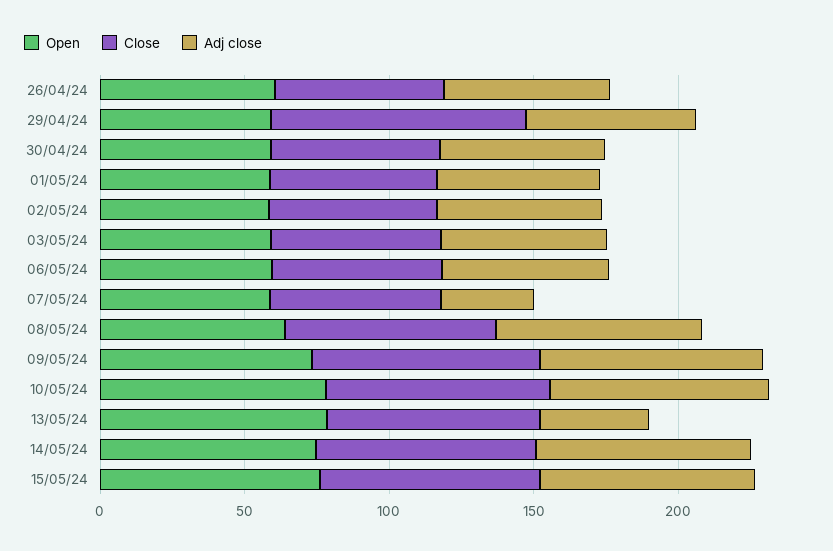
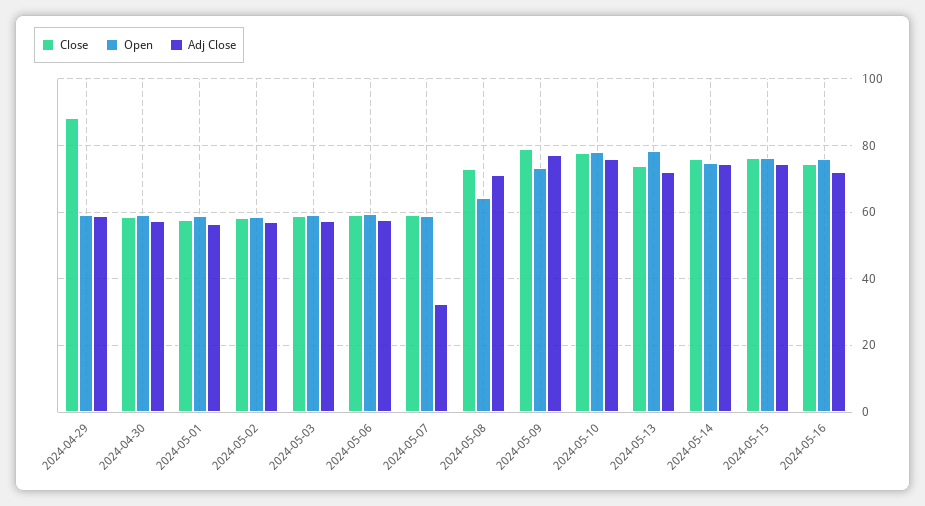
Open, 26/04/24: 60 -> none
Close, 26/04/24: 60 -> none
Adj close, 26/04/24: 60 -> none
Adj close, 13/05/24: 40 -> 72
Close, 2024-05-16: none -> 74
Open, 2024-05-16: none -> 76
Adj close, 2024-05-16: none -> 72

